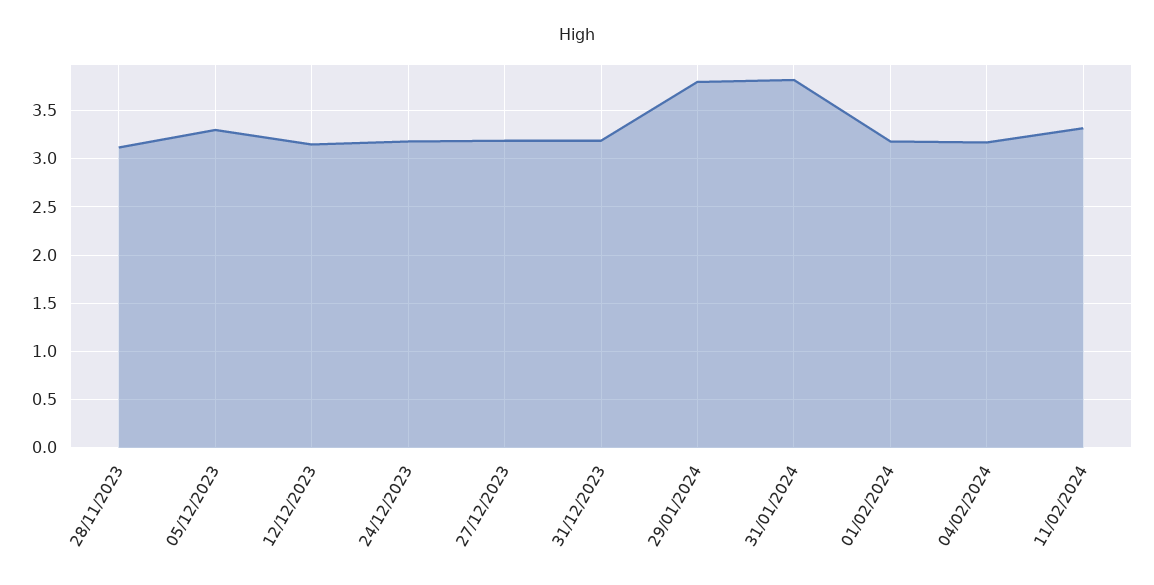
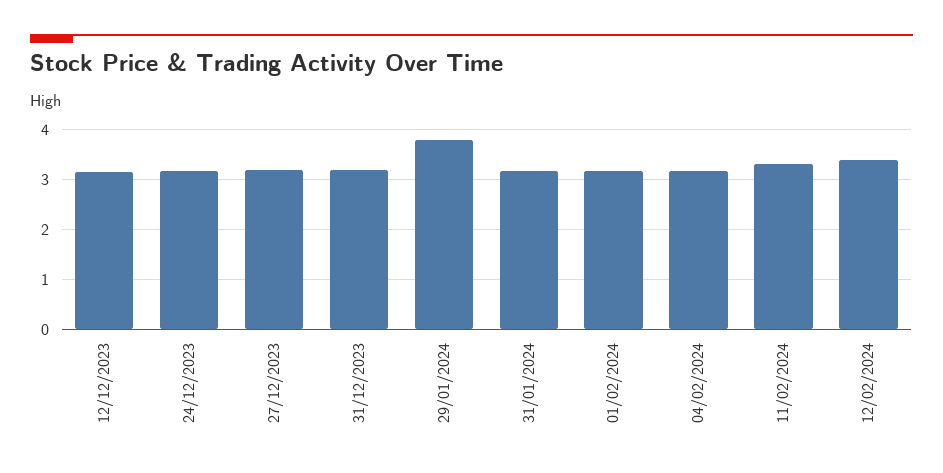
28/11/2023: 3.1 -> none
05/12/2023: 3.3 -> none
31/01/2024: 3.8 -> 3.2
12/02/2024: none -> 3.4

